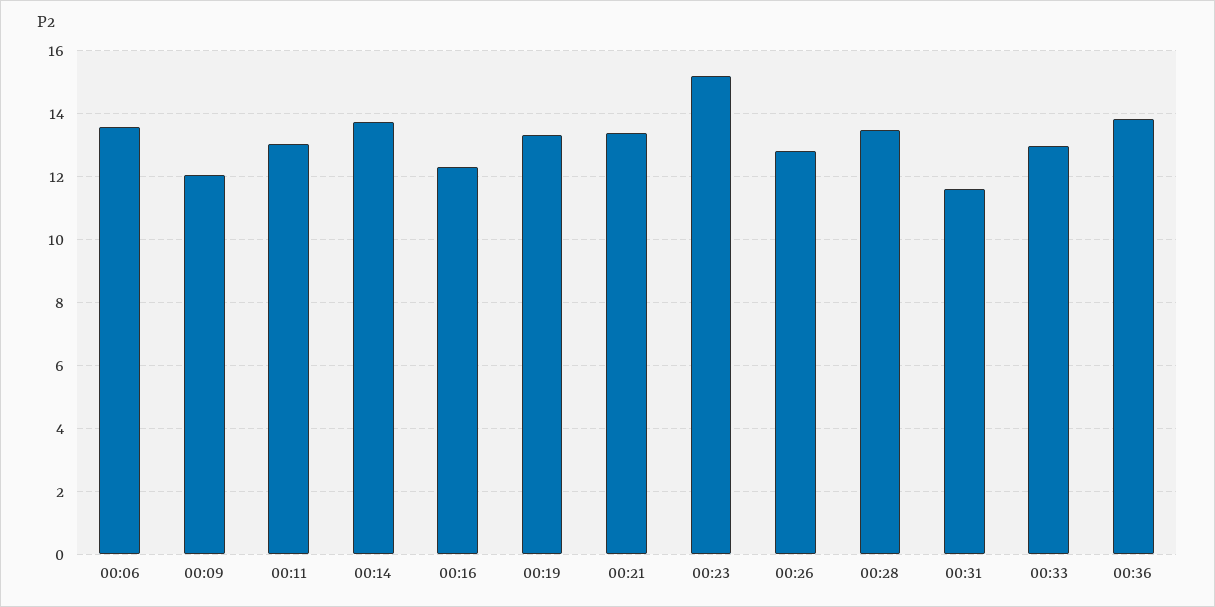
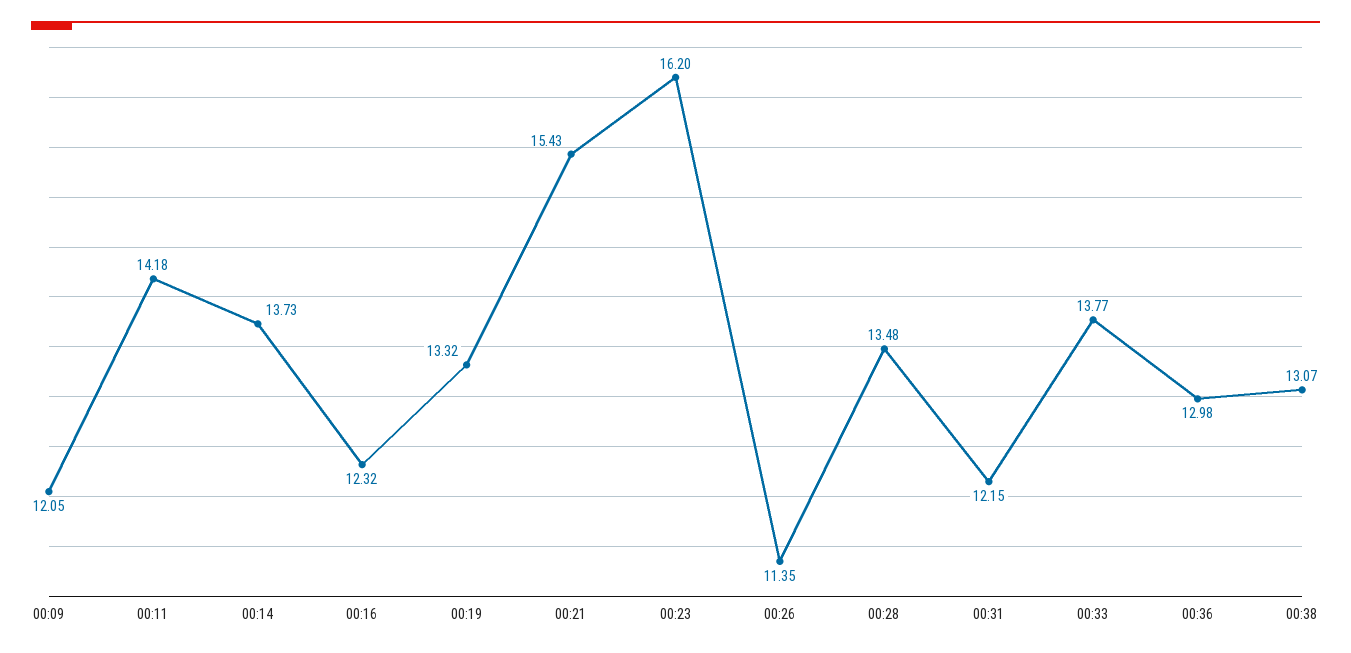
00:06: 13.6 -> none
00:11: 13 -> 14.18
00:21: 13.4 -> 15.43
00:23: 15.2 -> 16.2
00:26: 12.8 -> 11.35
00:31: 11.6 -> 12.15
00:33: 13 -> 13.77
00:36: 13.8 -> 12.98
00:38: none -> 13.07

